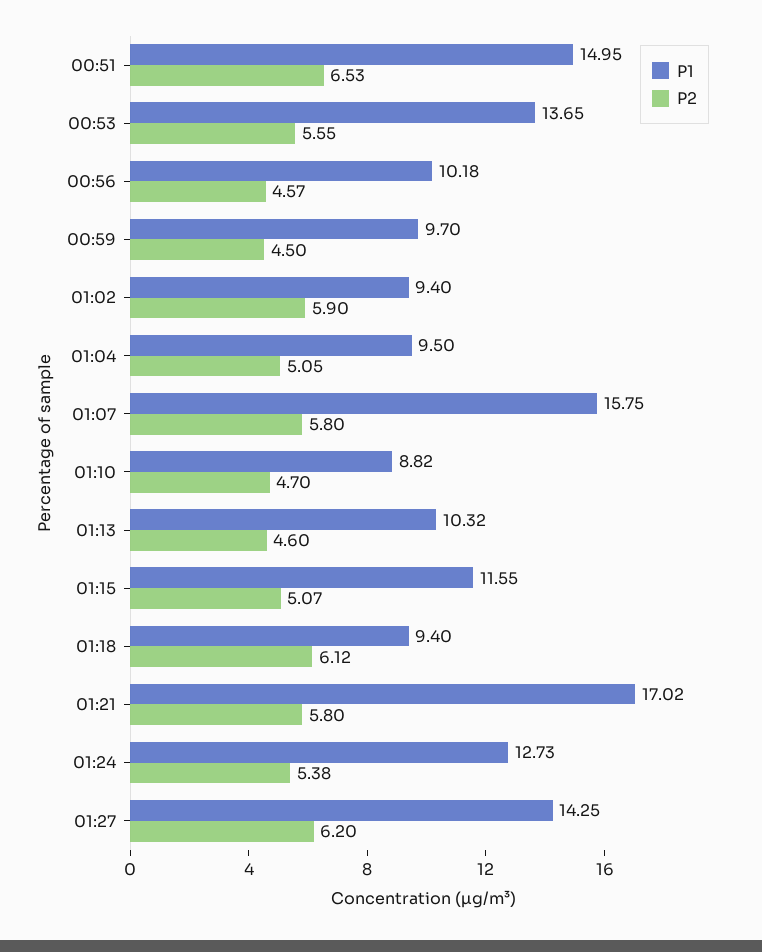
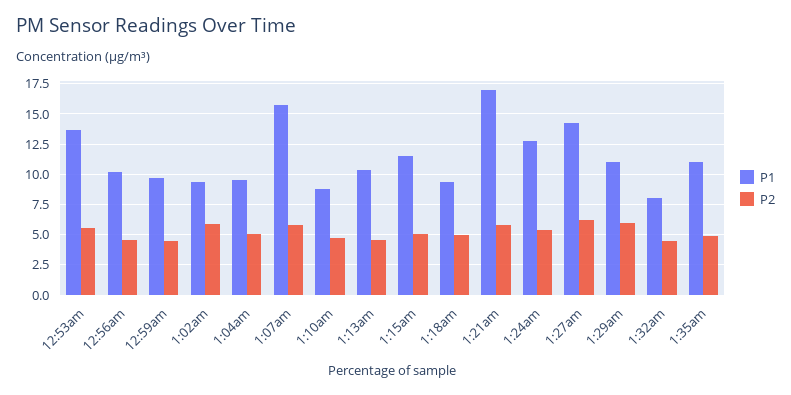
P1, 00:51: 14.95 -> none
P2, 00:51: 6.53 -> none
P2, 01:18: 6.12 -> 5
P1, 1:29am: none -> 11
P2, 1:29am: none -> 6
P1, 1:32am: none -> 8
P2, 1:32am: none -> 4.5
P1, 1:35am: none -> 11
P2, 1:35am: none -> 5

